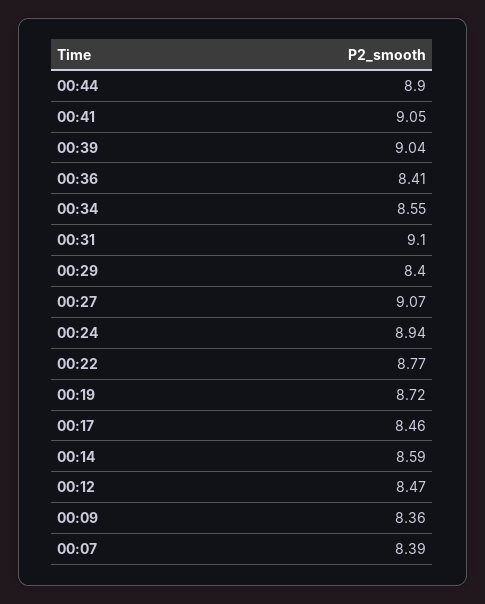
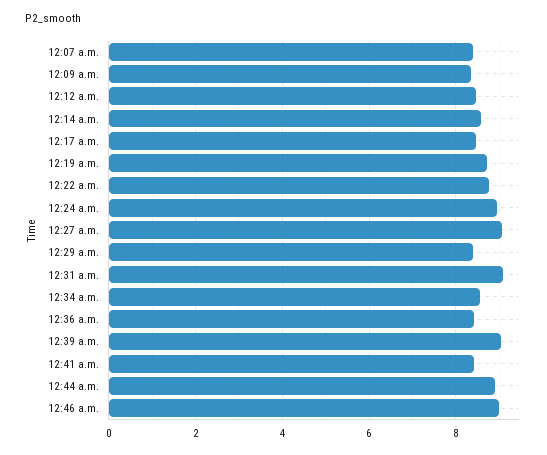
00:41: 9.05 -> 8.4
12:46 a.m.: none -> 9

